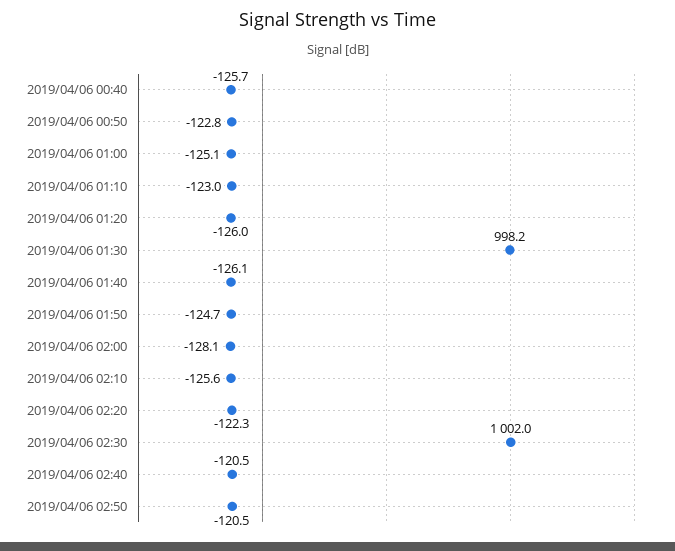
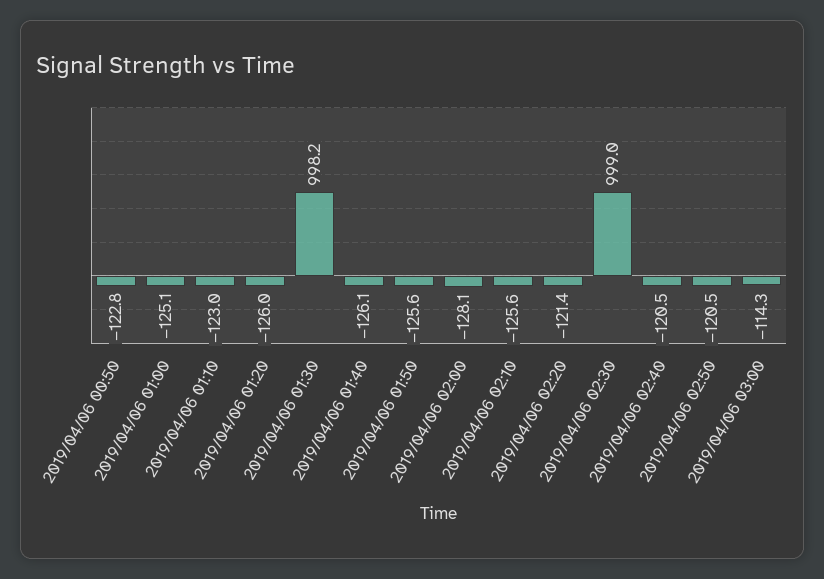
2019/04/06 00:40: -125.7 -> none
2019/04/06 01:50: -124.7 -> -125.6
2019/04/06 02:20: -122.3 -> -121.4
2019/04/06 02:30: 1002 -> 999
2019/04/06 03:00: none -> -114.3

